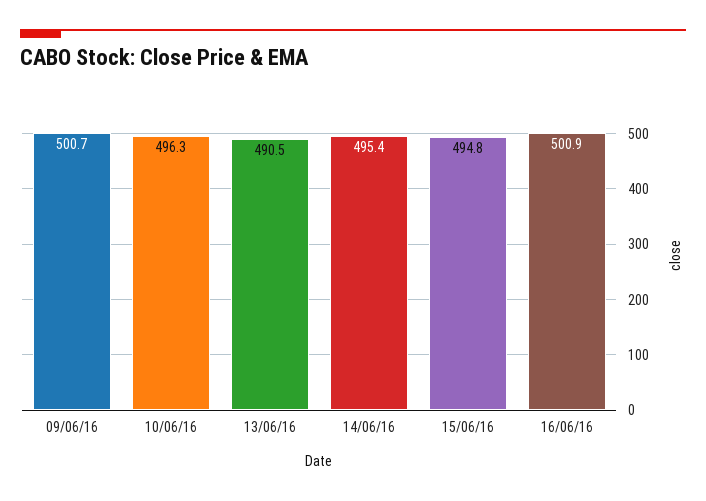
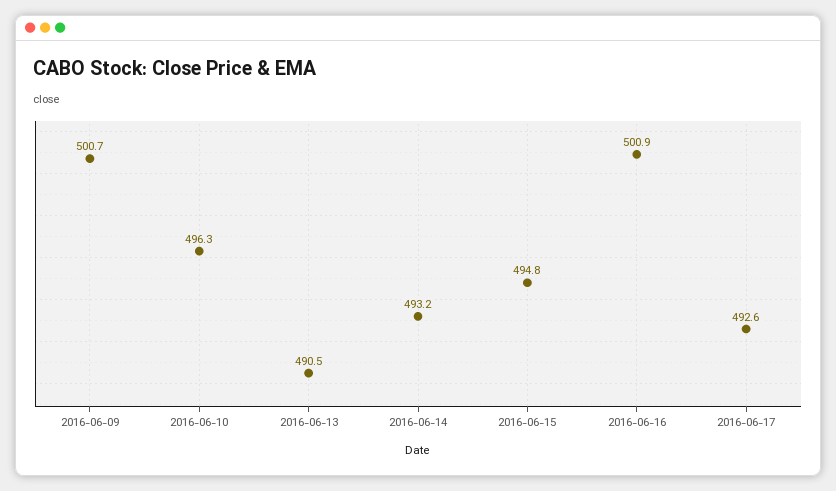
14/06/16: 495.4 -> 493.2
2016-06-17: none -> 492.6

